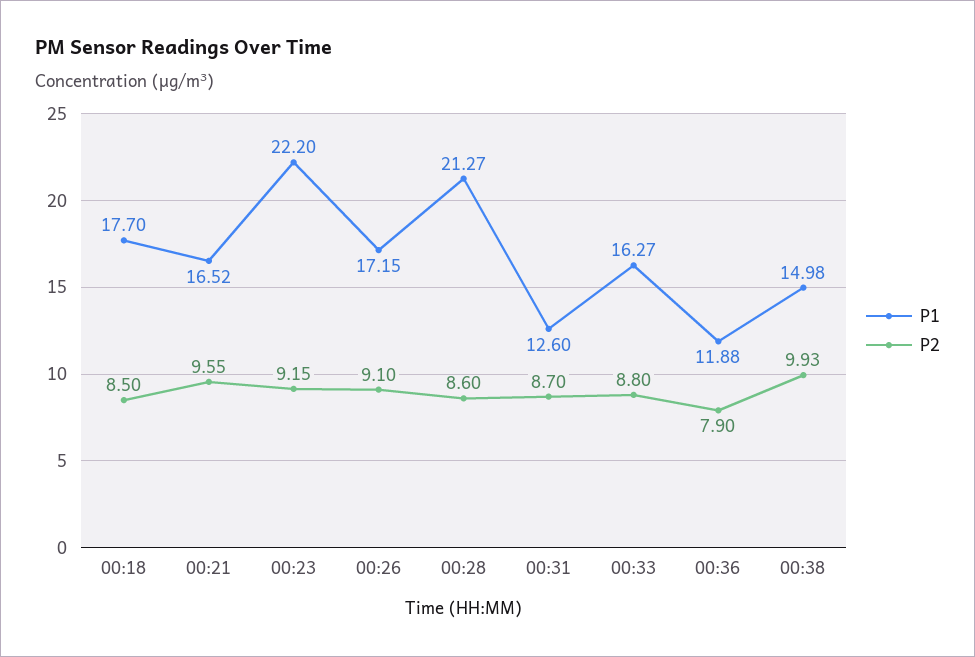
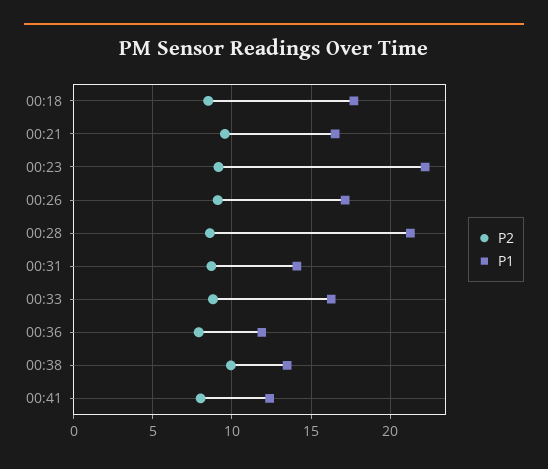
P1, 00:31: 12.6 -> 14
P1, 00:38: 14.98 -> 13.5
P2, 00:41: none -> 8
P1, 00:41: none -> 12.5

